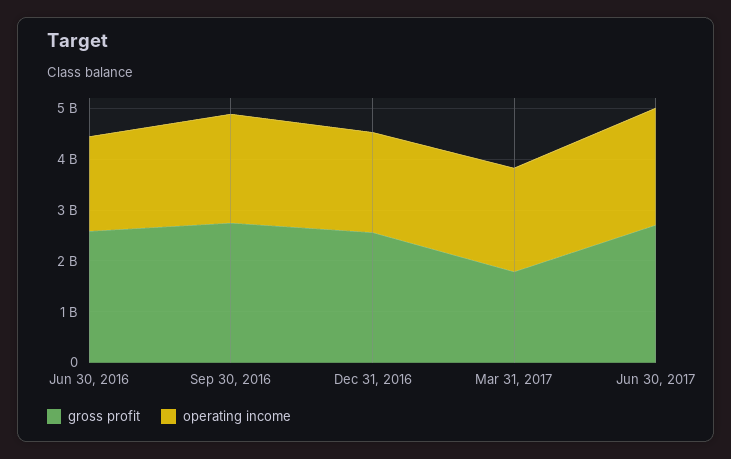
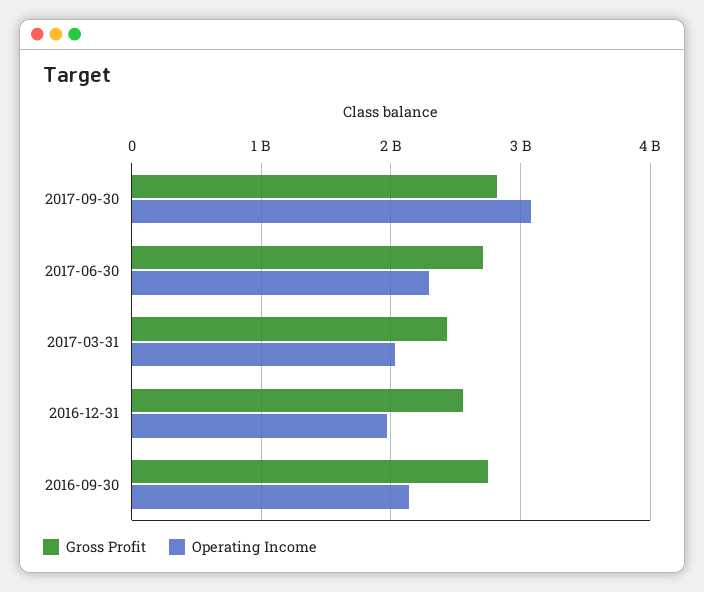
gross profit, Jun 30, 2016: 2600000000 -> none
operating income, Jun 30, 2016: 1800000000 -> none
gross profit, Mar 31, 2017: 1800000000 -> 2400000000
gross profit, 2017-09-30: none -> 2800000000
operating income, 2017-09-30: none -> 3100000000

